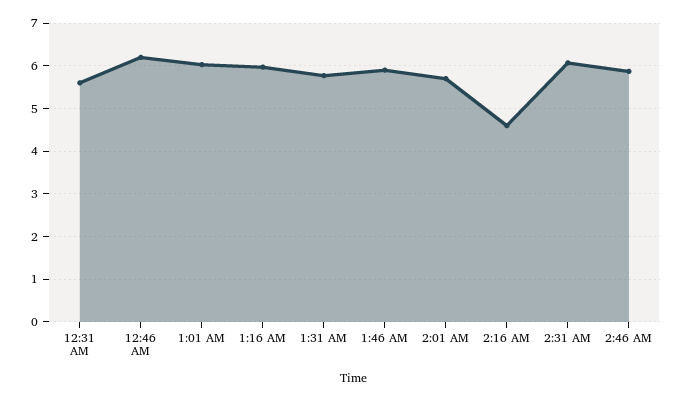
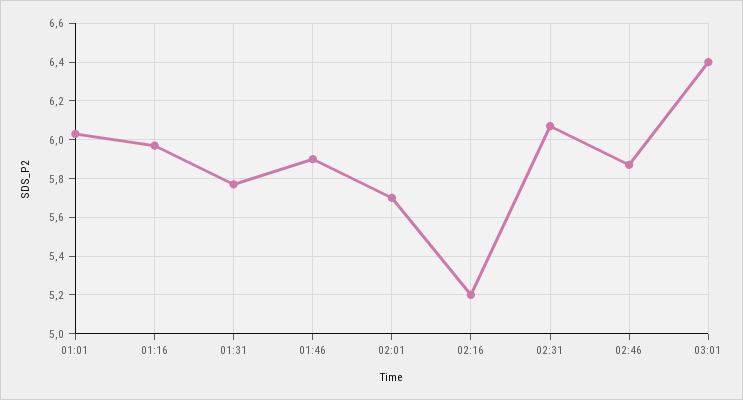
12:31 AM: 5.6 -> none
12:46 AM: 6.2 -> none
2:16 AM: 4.6 -> 5.2
03:01: none -> 6.4

